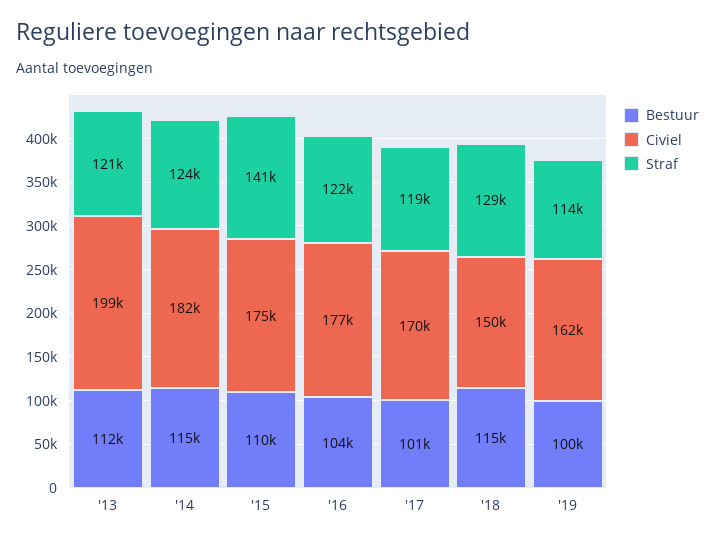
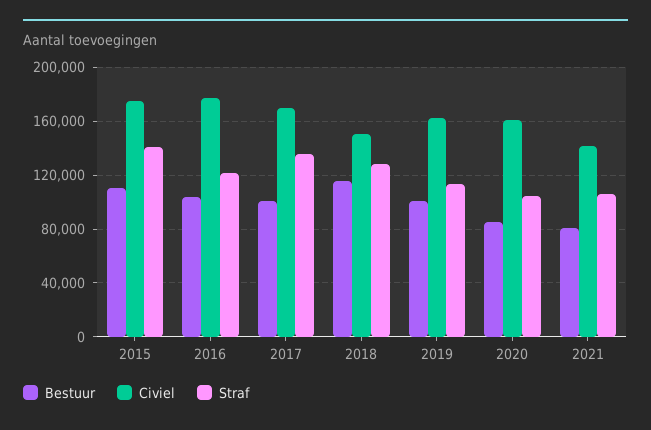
Bestuur, '13: 112000 -> none
Civiel, '13: 199000 -> none
Straf, '13: 121000 -> none
Bestuur, '14: 115000 -> none
Civiel, '14: 182000 -> none
Straf, '14: 124000 -> none
Straf, '17: 119000 -> 135000
Bestuur, 2020: none -> 85000
Civiel, 2020: none -> 160000
Straf, 2020: none -> 105000
Bestuur, 2021: none -> 80000
Civiel, 2021: none -> 140000
Straf, 2021: none -> 105000

